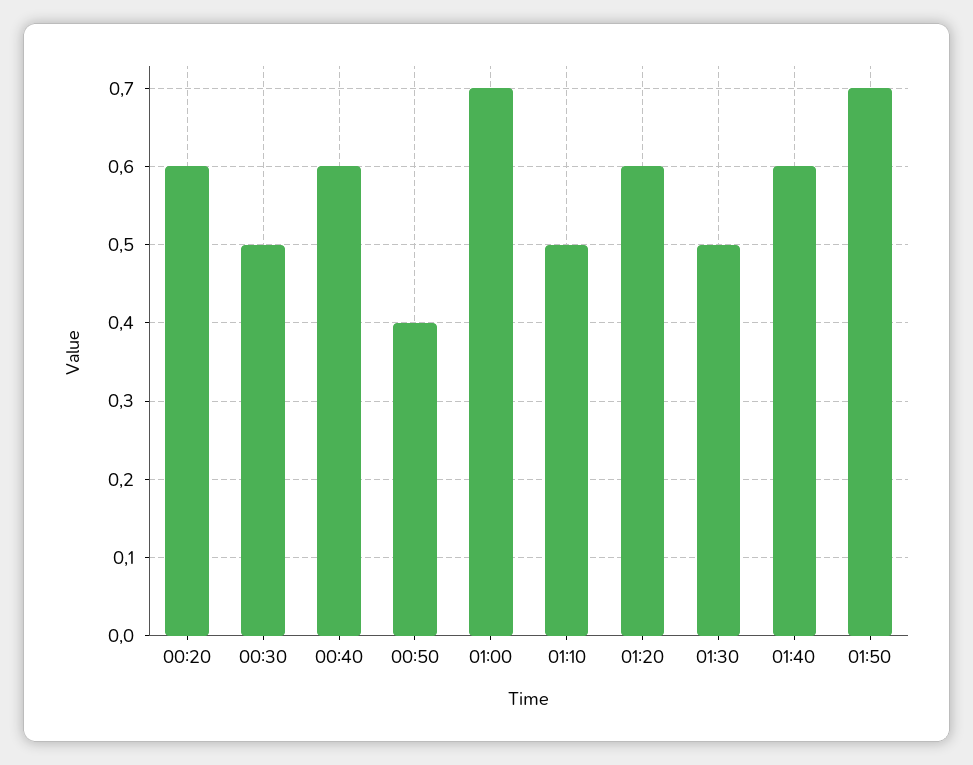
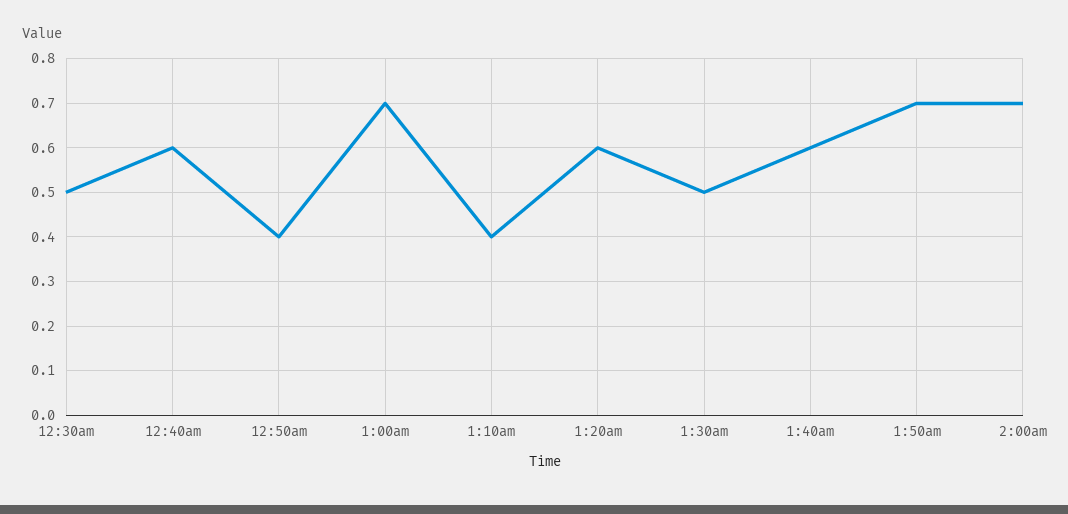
00:20: 0.6 -> none
01:10: 0.5 -> 0.4
2:00am: none -> 0.7

